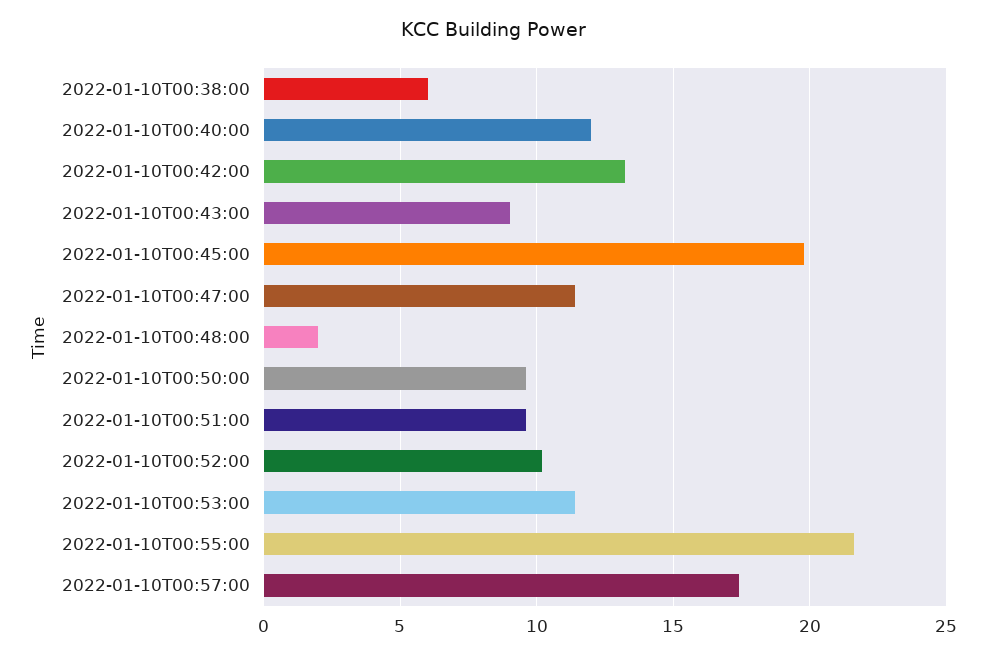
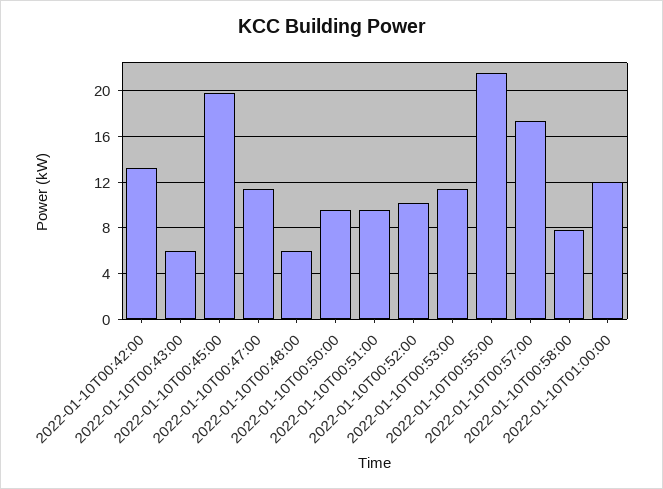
2022-01-10T00:38:00: 6 -> none
2022-01-10T00:40:00: 12 -> none
2022-01-10T00:43:00: 9 -> 6
2022-01-10T00:48:00: 2 -> 6
2022-01-10T00:58:00: none -> 8
2022-01-10T01:00:00: none -> 12

